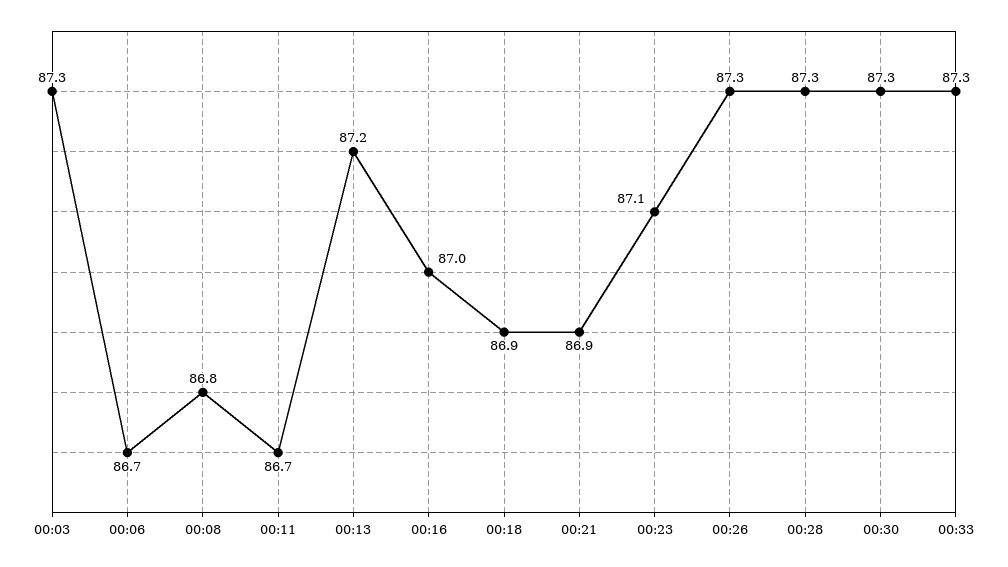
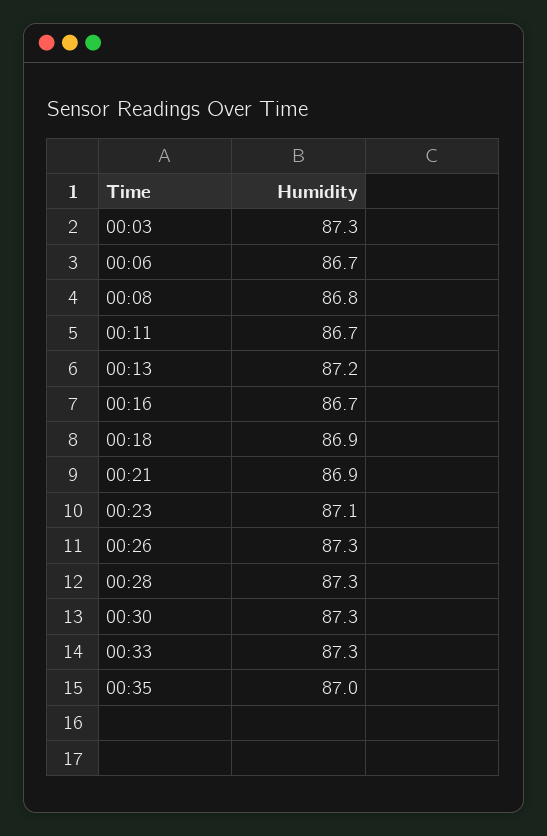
00:16: 87 -> 86.7
00:35: none -> 87

